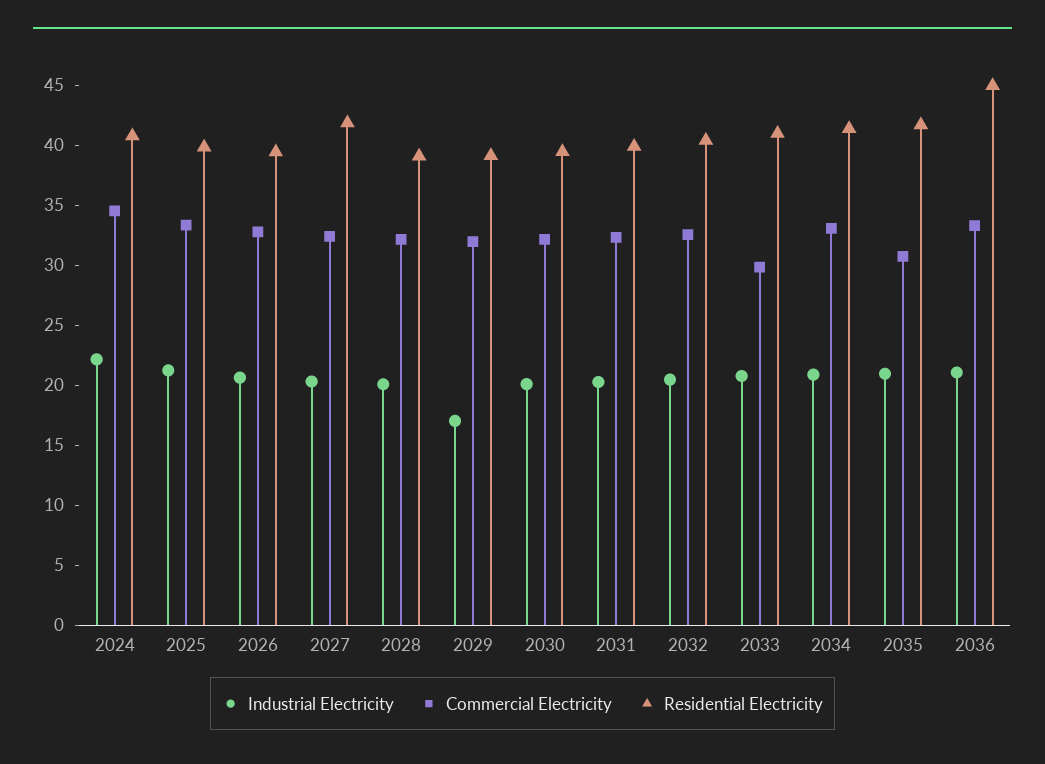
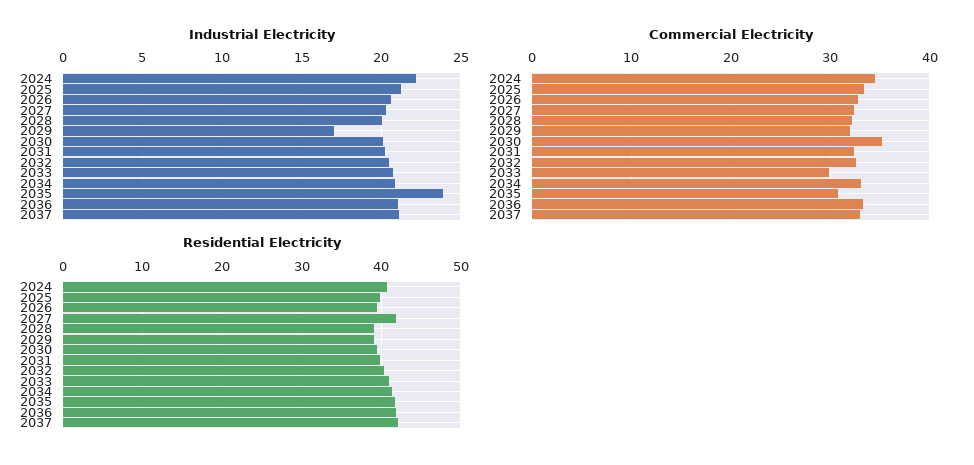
Commercial Electricity, 2030: 32 -> 35
Industrial Electricity, 2035: 21 -> 24
Residential Electricity, 2036: 45 -> 42
Industrial Electricity, 2037: none -> 21
Commercial Electricity, 2037: none -> 33
Residential Electricity, 2037: none -> 42

